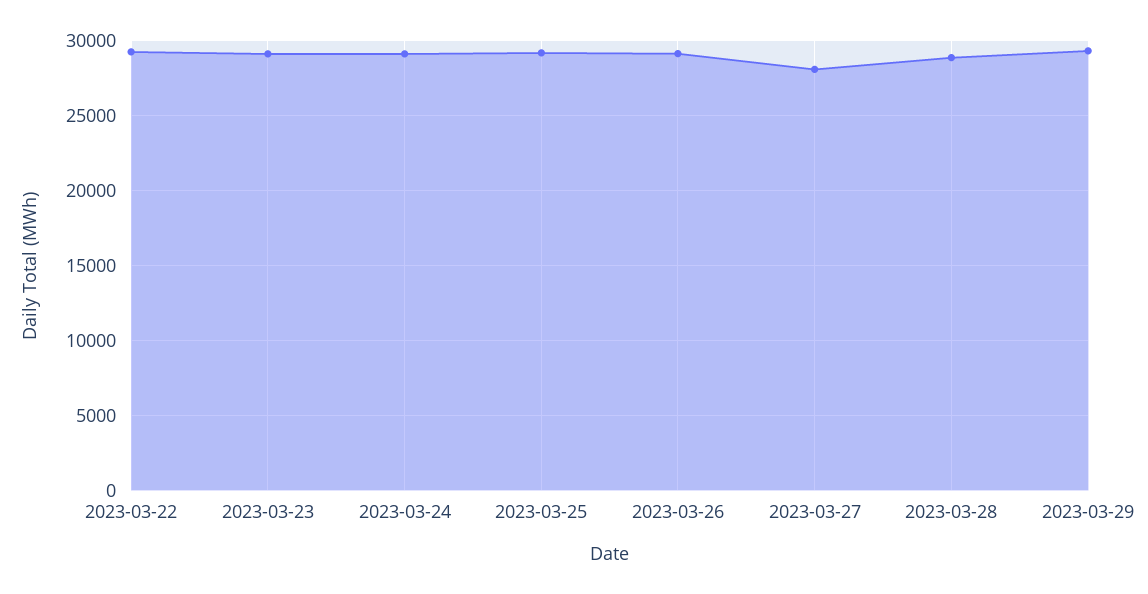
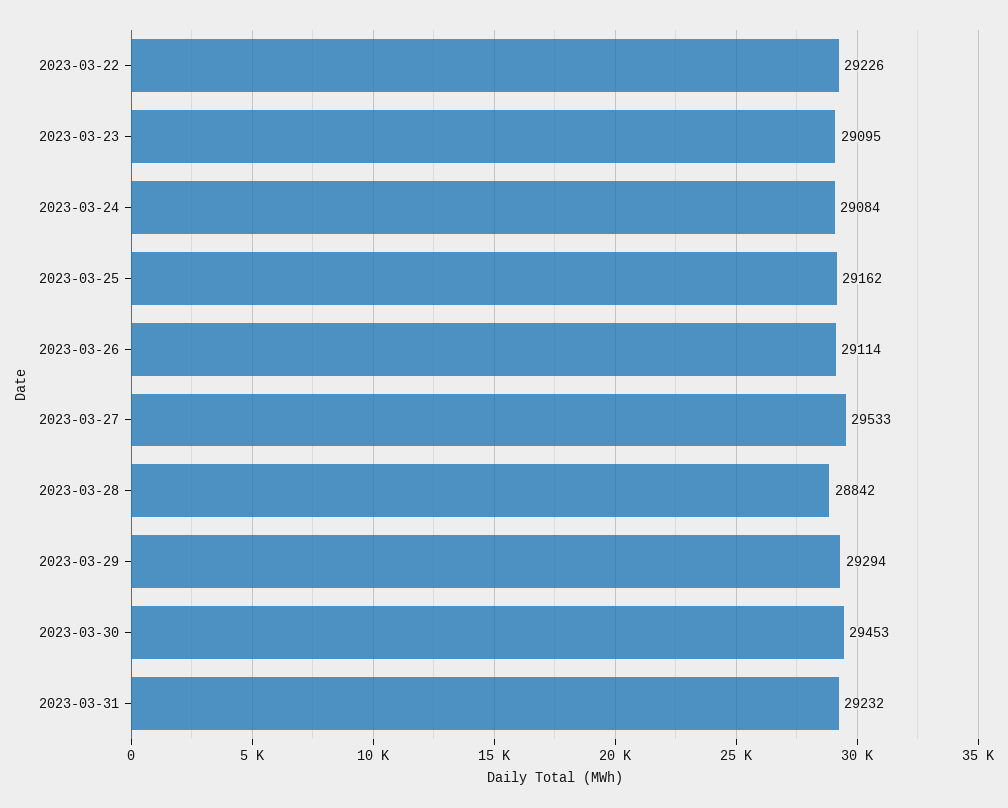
2023-03-27: 28000 -> 29533
2023-03-30: none -> 29453
2023-03-31: none -> 29232

